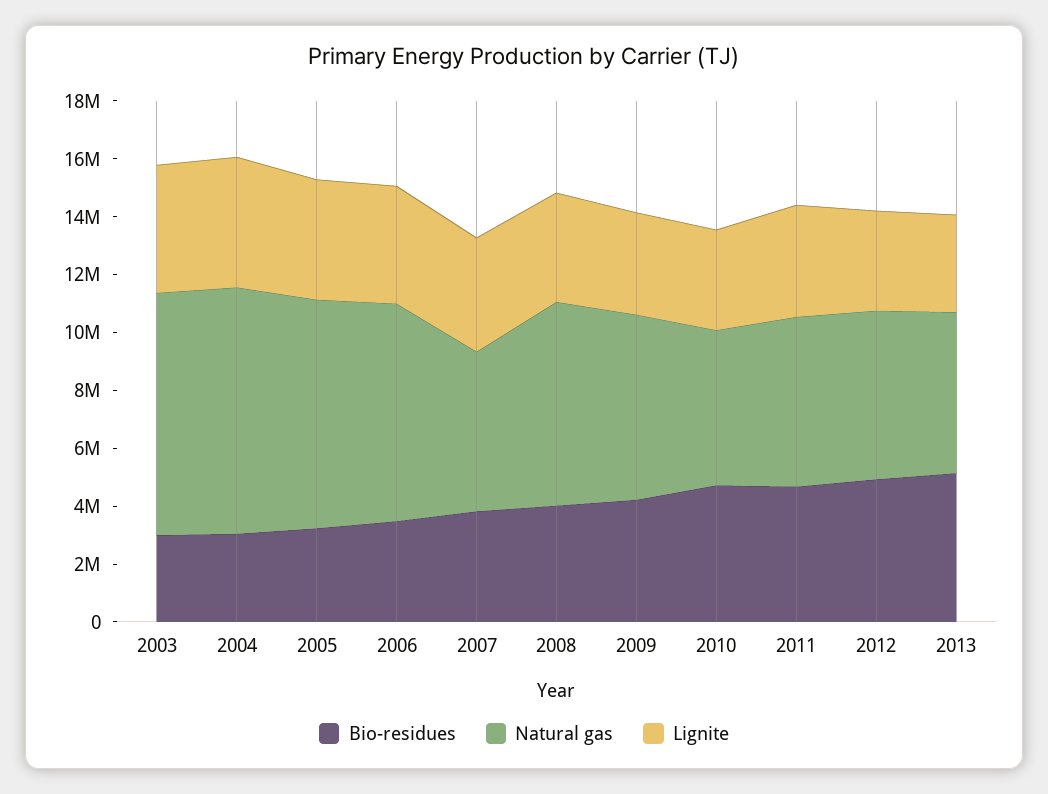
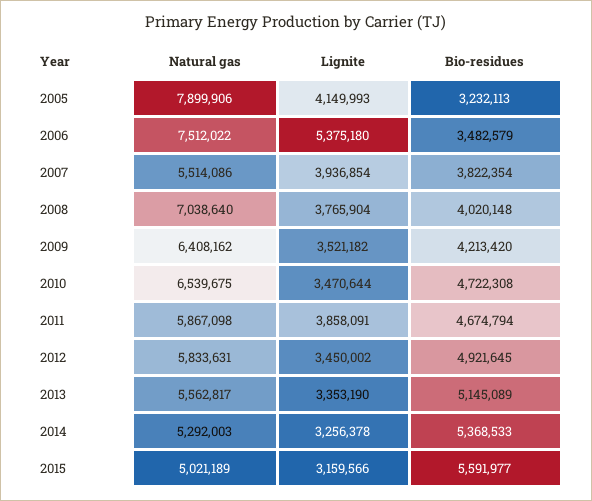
Bio-residues, 2003: 3000000 -> none
Natural gas, 2003: 8500000 -> none
Lignite, 2003: 4500000 -> none
Bio-residues, 2004: 3000000 -> none
Natural gas, 2004: 8500000 -> none
Lignite, 2004: 4500000 -> none
Lignite, 2006: 4000000 -> 5375180
Natural gas, 2010: 5500000 -> 6539675
Natural gas, 2014: none -> 5292003
Lignite, 2014: none -> 3256378
Bio-residues, 2014: none -> 5368533
Natural gas, 2015: none -> 5021189
Lignite, 2015: none -> 3159566
Bio-residues, 2015: none -> 5591977

